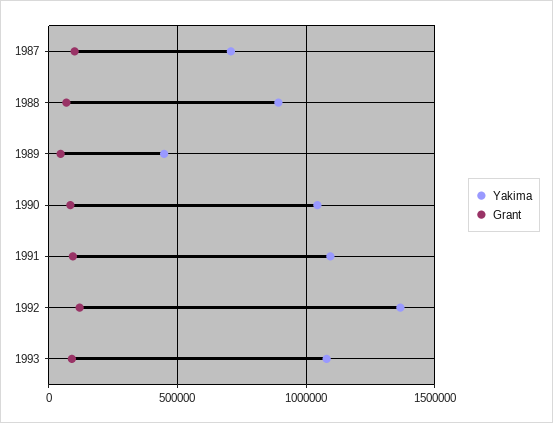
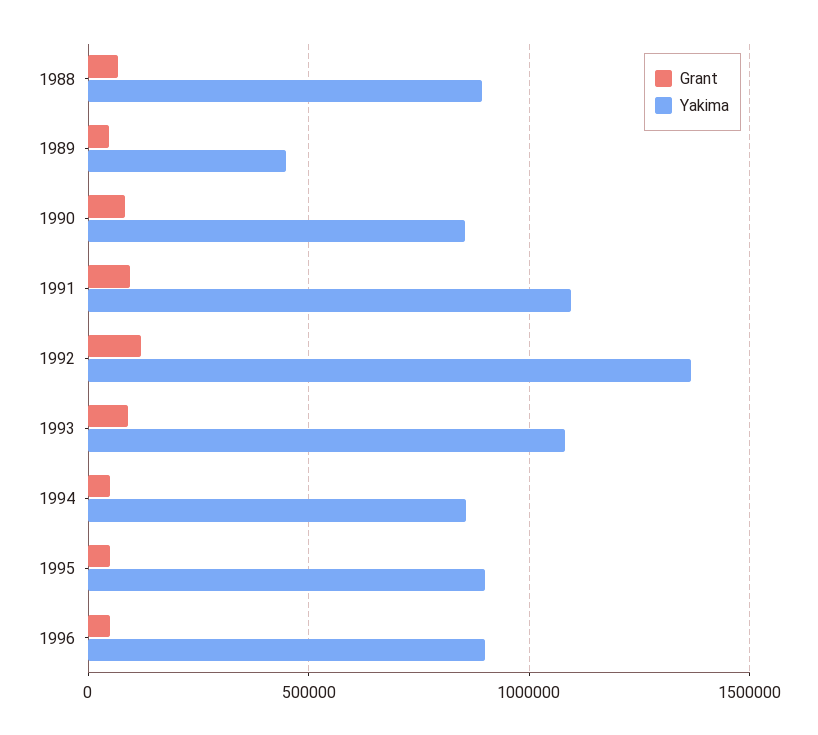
Yakima, 1987: 700000 -> none
Grant, 1987: 100000 -> none
Yakima, 1990: 1050000 -> 850000
Grant, 1994: none -> 50000
Yakima, 1994: none -> 850000
Grant, 1995: none -> 50000
Yakima, 1995: none -> 900000
Grant, 1996: none -> 50000
Yakima, 1996: none -> 900000

